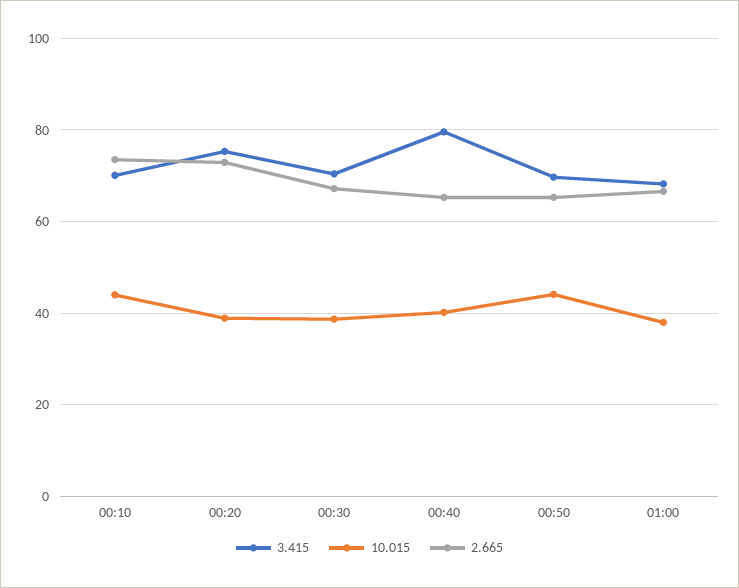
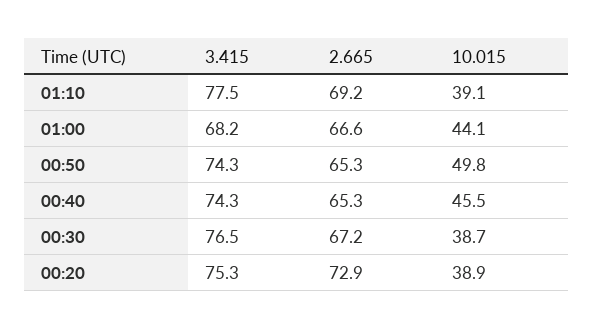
3.415, 00:10: 70 -> none
10.015, 00:10: 44 -> none
2.665, 00:10: 74 -> none
3.415, 00:30: 70 -> 76.5
3.415, 00:40: 80 -> 74.3
10.015, 00:40: 40 -> 45.5
3.415, 00:50: 70 -> 74.3
10.015, 00:50: 44 -> 49.8
10.015, 01:00: 38 -> 44.1
3.415, 01:10: none -> 77.5
2.665, 01:10: none -> 69.2
10.015, 01:10: none -> 39.1

